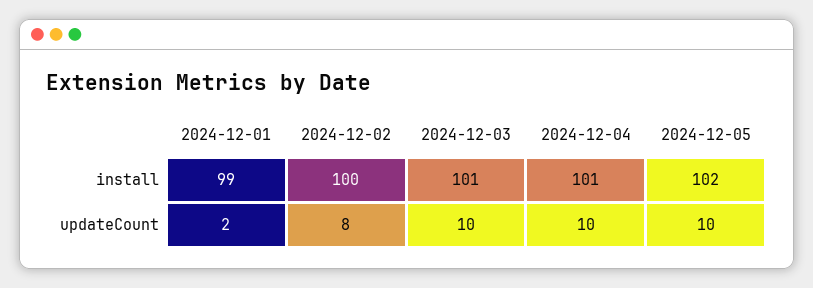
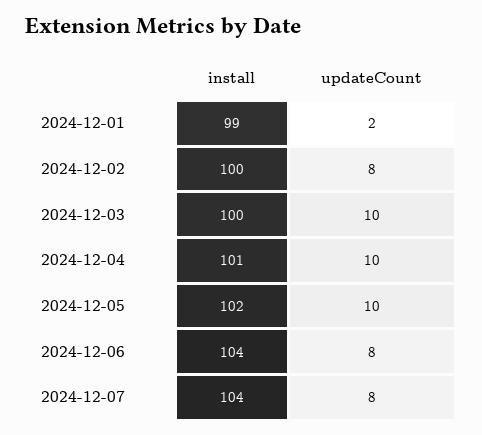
2024-12-03, install: 101 -> 100
2024-12-06, install: none -> 104
2024-12-06, updateCount: none -> 8
2024-12-07, install: none -> 104
2024-12-07, updateCount: none -> 8

